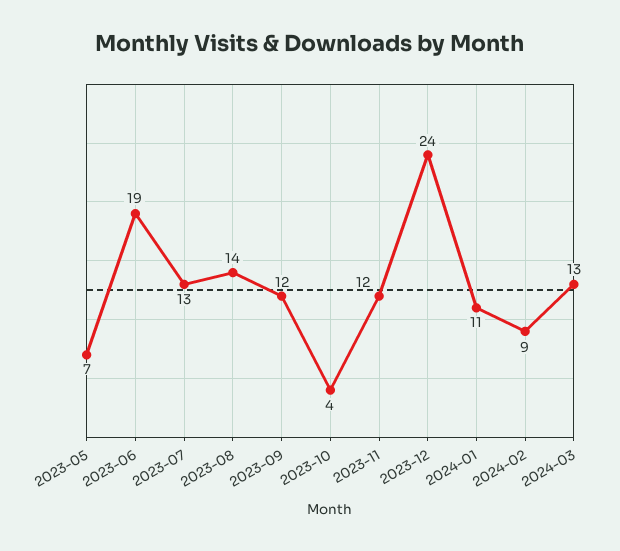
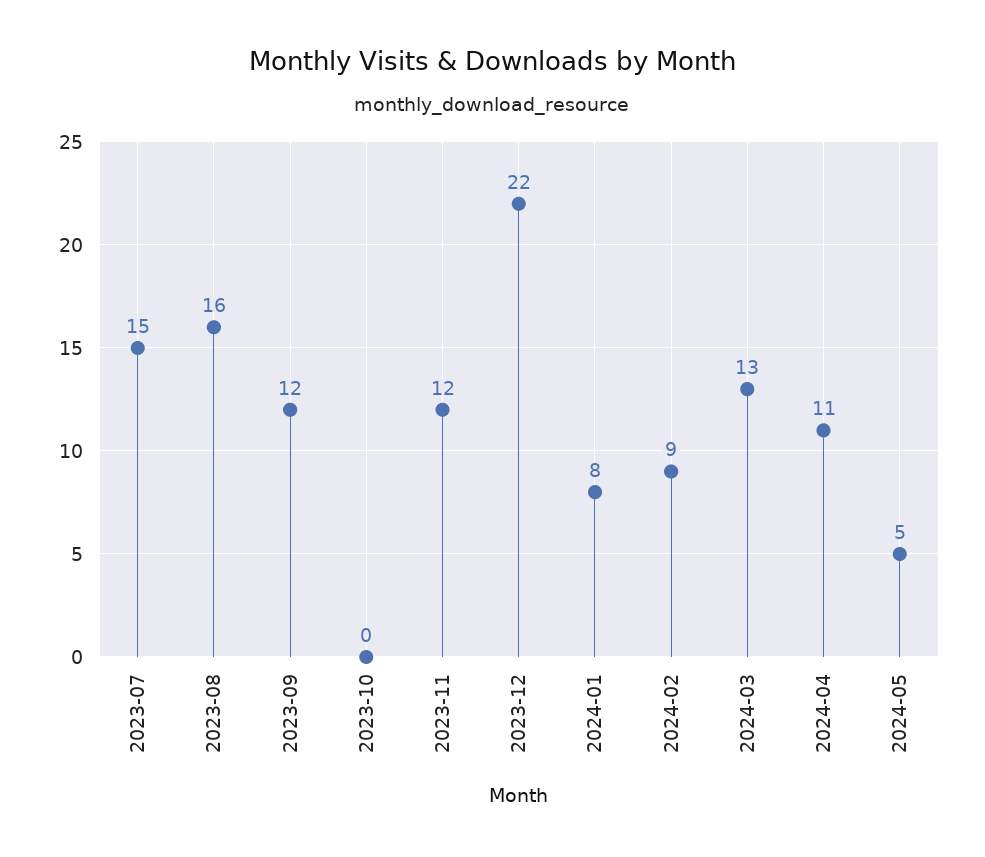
2023-05: 7 -> none
2023-06: 19 -> none
2023-07: 13 -> 15
2023-08: 14 -> 16
2023-10: 4 -> 0
2023-12: 24 -> 22
2024-01: 11 -> 8
2024-04: none -> 11
2024-05: none -> 5

